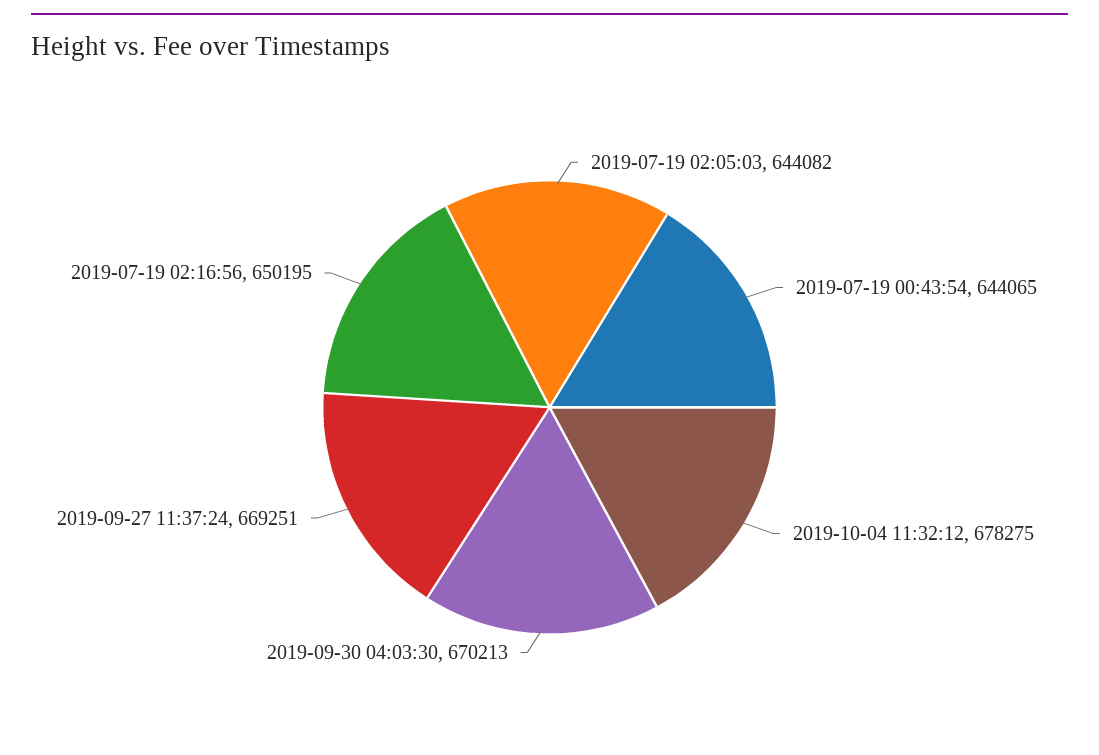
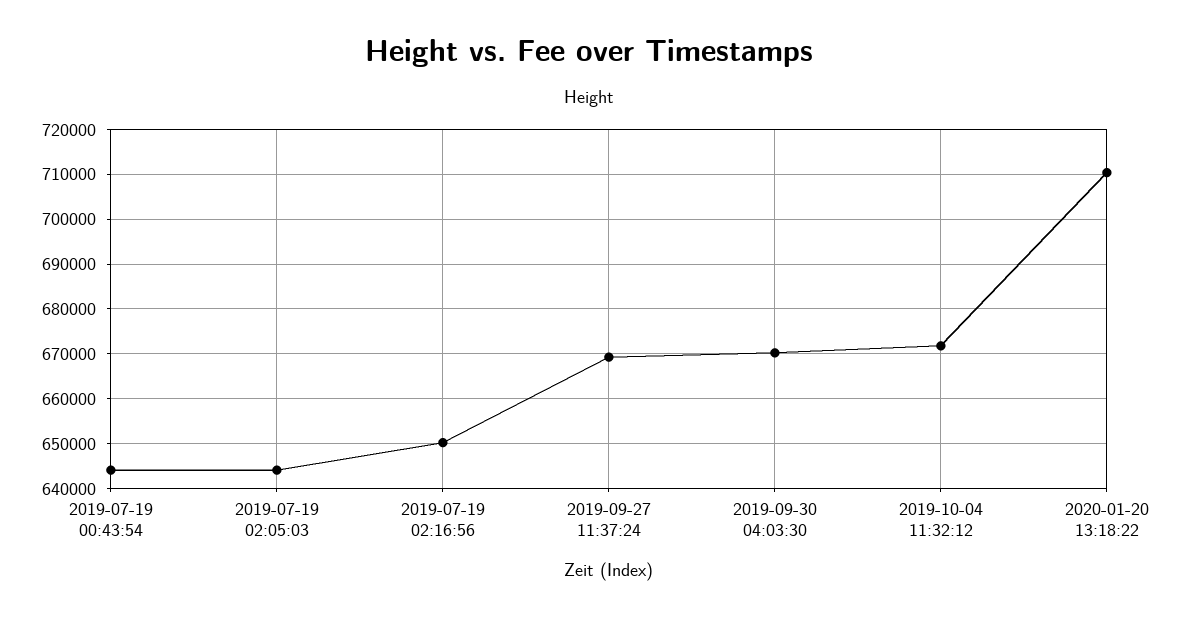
2019-10-04 11:32:12: 678275 -> 672000
2020-01-20 13:18:22: none -> 710000

